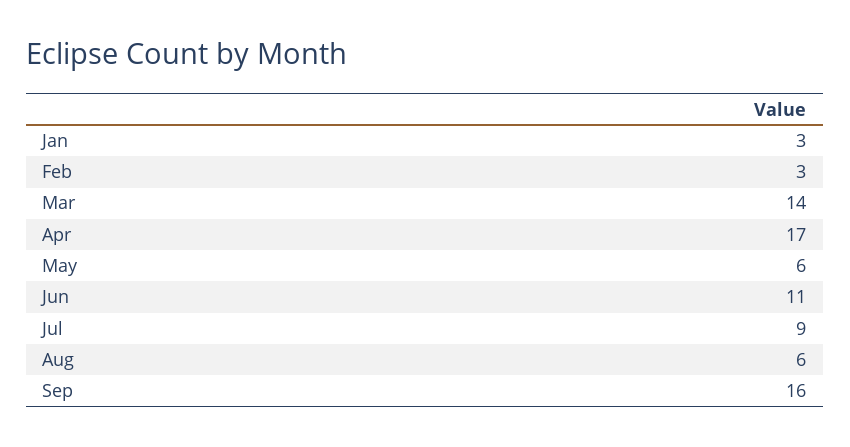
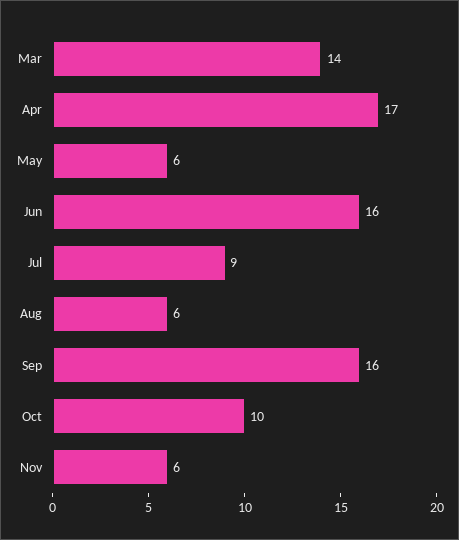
Jan: 3 -> none
Feb: 3 -> none
Jun: 11 -> 16
Oct: none -> 10
Nov: none -> 6

